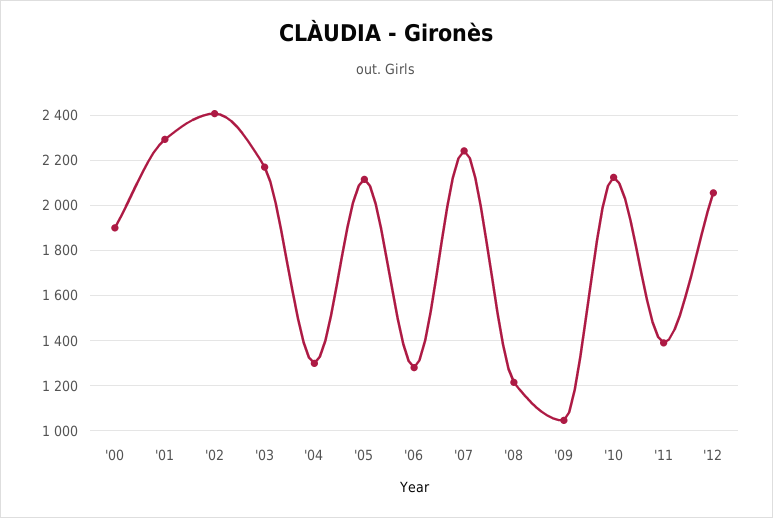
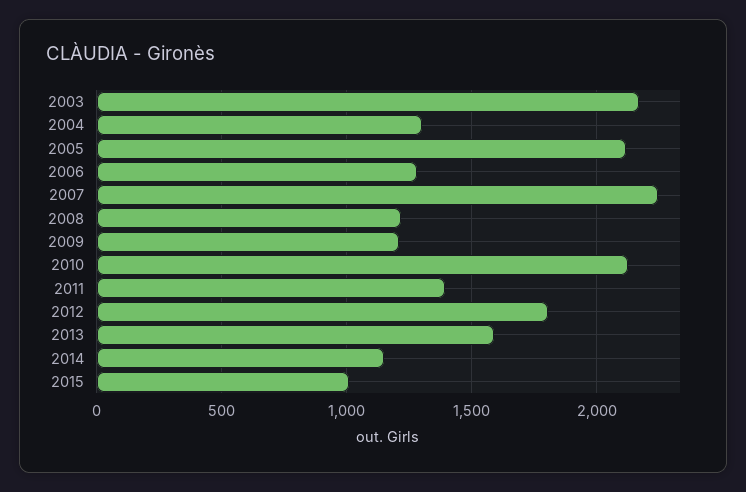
'00: 1900 -> none
'01: 2300 -> none
'02: 2400 -> none
'09: 1050 -> 1200
'12: 2050 -> 1800
2013: none -> 1600
2014: none -> 1150
2015: none -> 1000

